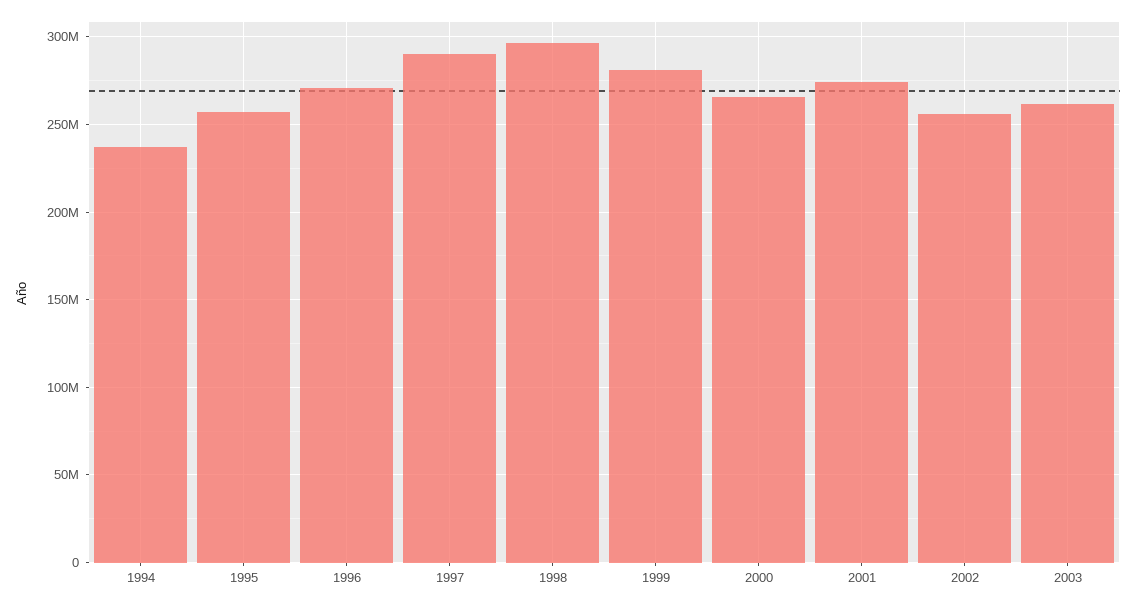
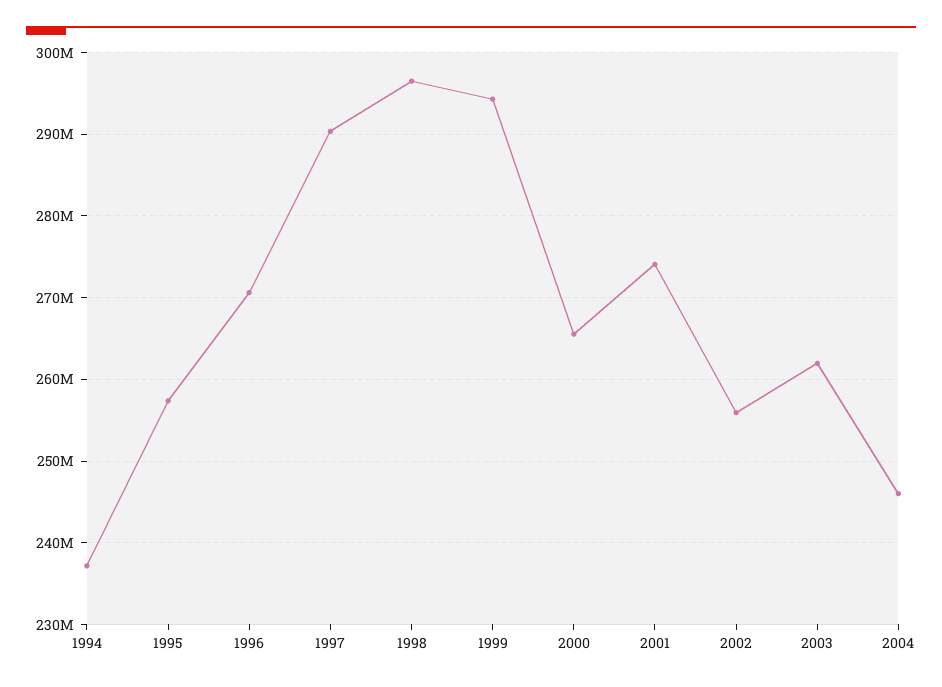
1999: 280000000 -> 294000000
2004: none -> 246000000

